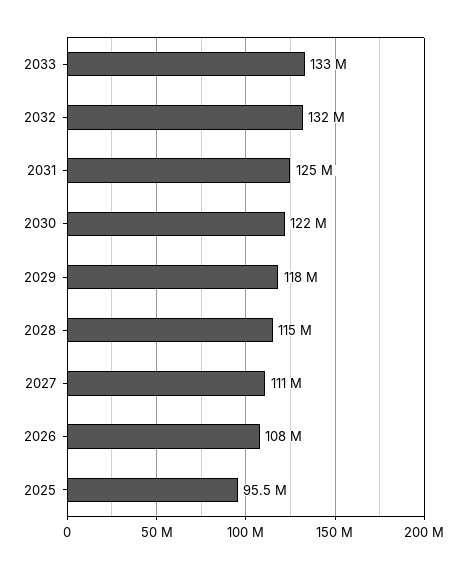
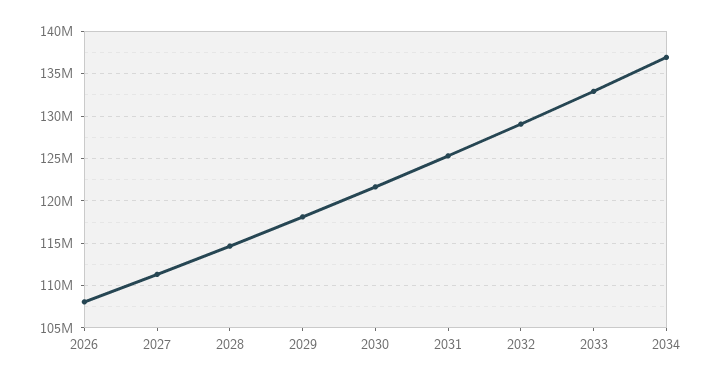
2032: 132000000 -> 129000000
2025: 95500000 -> none
2034: none -> 137000000

